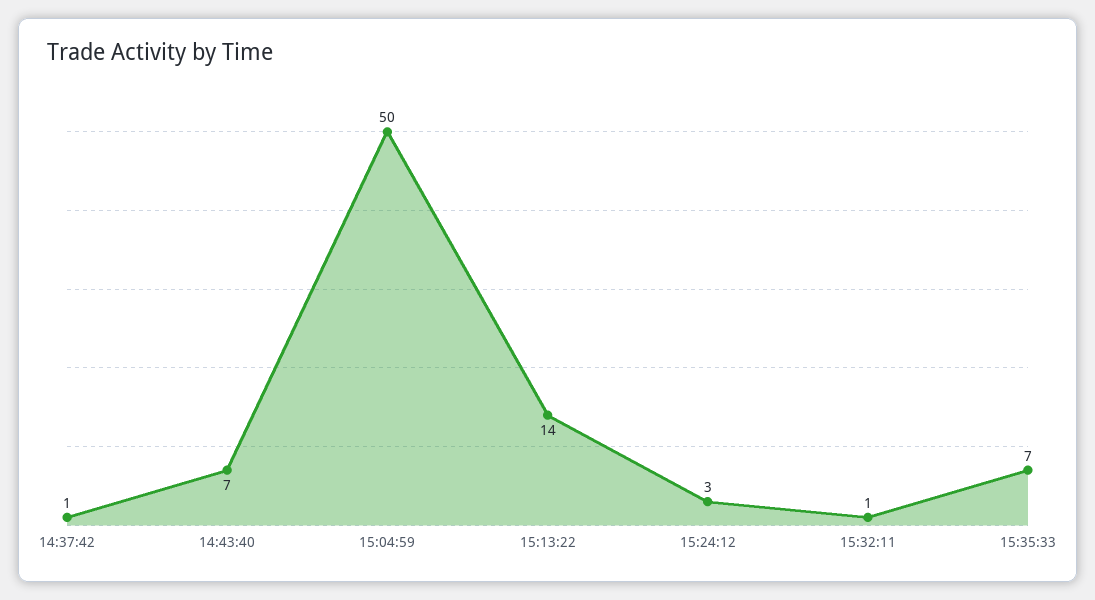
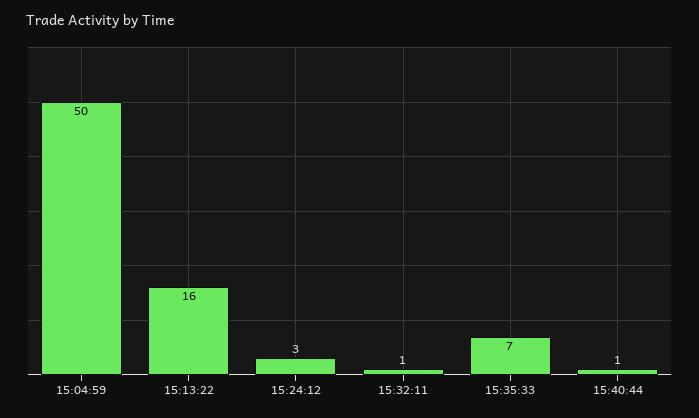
14:37:42: 1 -> none
14:43:40: 7 -> none
15:13:22: 14 -> 16
15:40:44: none -> 1

